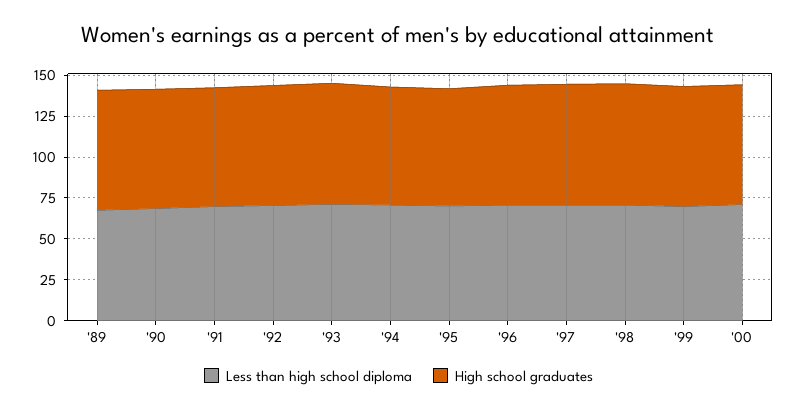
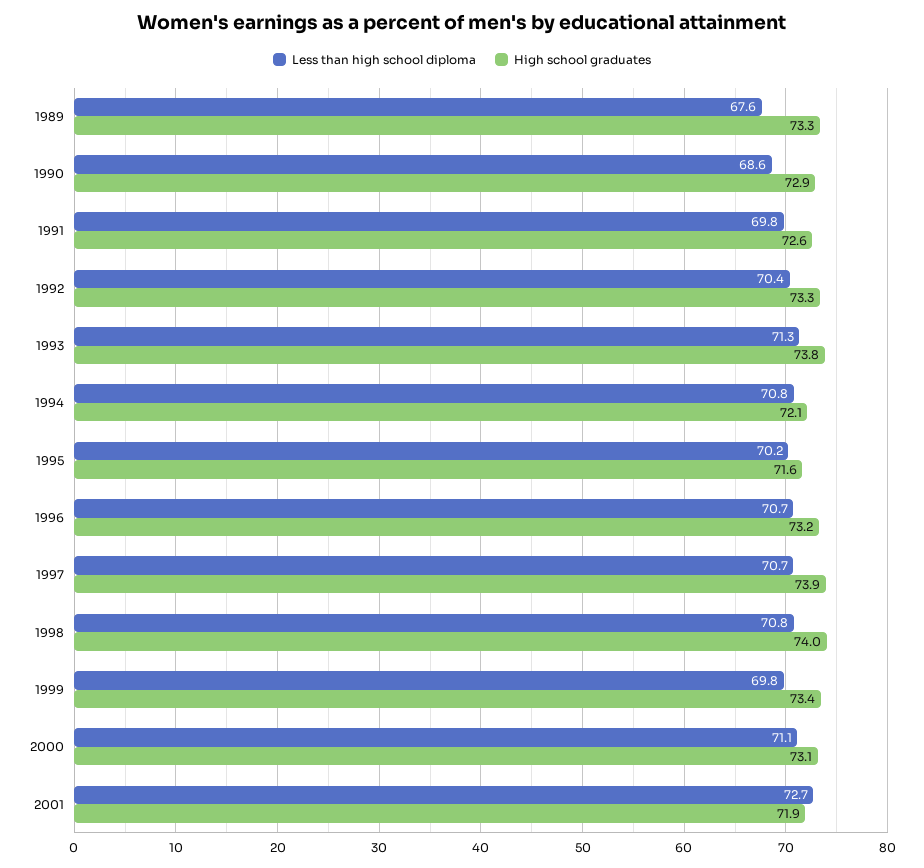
Less than high school diploma, 2001: none -> 72.7
High school graduates, 2001: none -> 71.9

